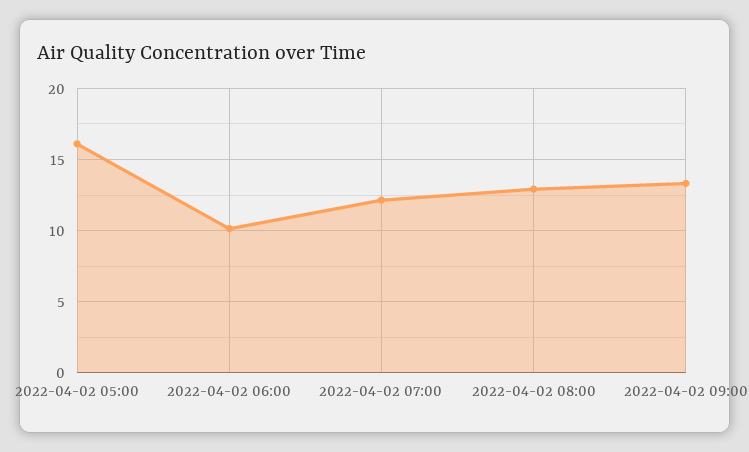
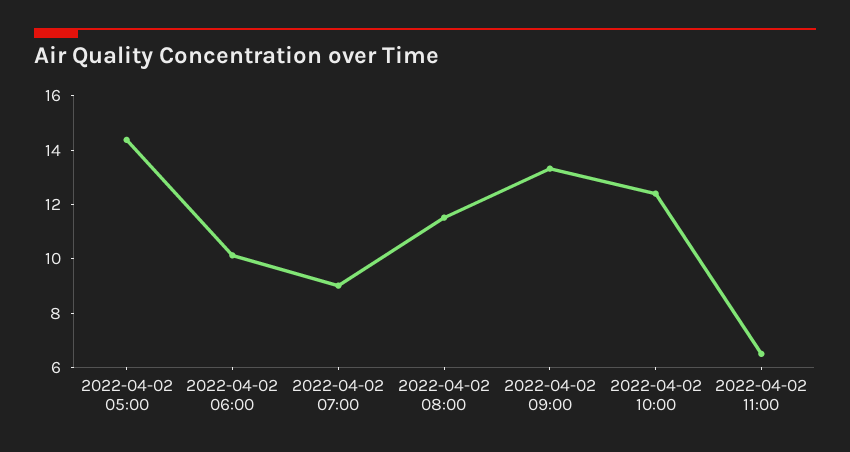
2022-04-02 05:00: 16 -> 14.5
2022-04-02 07:00: 12 -> 9
2022-04-02 08:00: 13 -> 11.5
2022-04-02 10:00: none -> 12.5
2022-04-02 11:00: none -> 6.5

